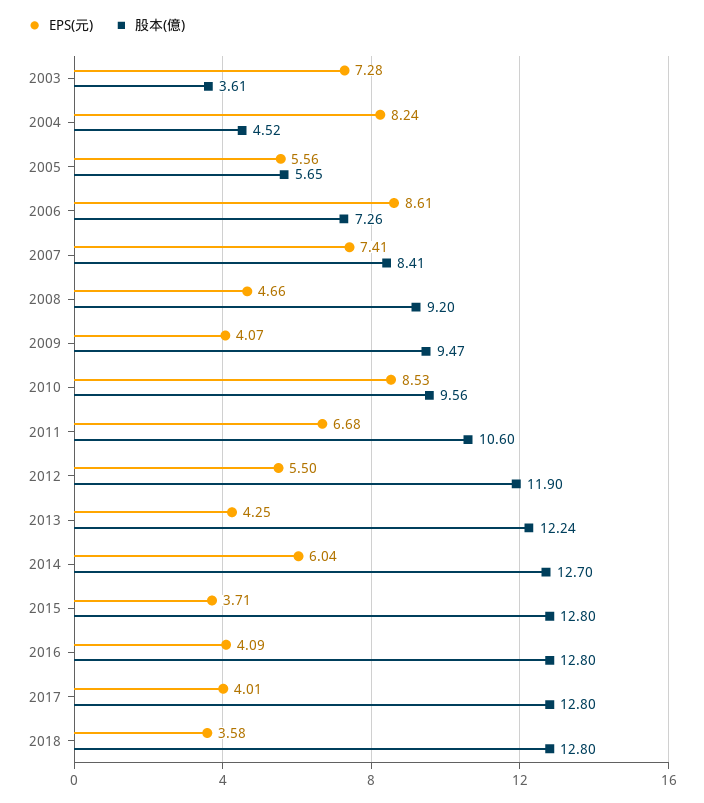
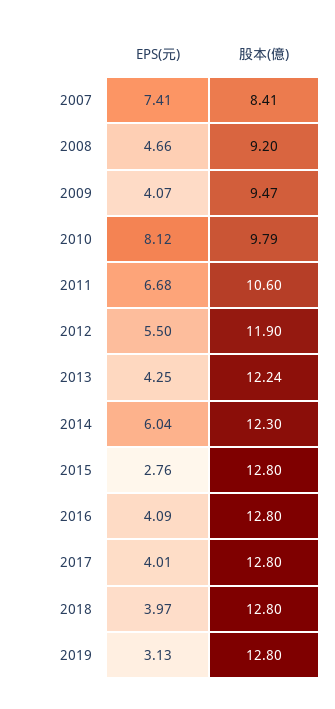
EPS(元), 2003: 7.28 -> none
股本(億), 2003: 3.61 -> none
EPS(元), 2004: 8.24 -> none
股本(億), 2004: 4.52 -> none
EPS(元), 2005: 5.56 -> none
股本(億), 2005: 5.65 -> none
EPS(元), 2006: 8.61 -> none
股本(億), 2006: 7.26 -> none
EPS(元), 2010: 8.53 -> 8.12
股本(億), 2010: 9.56 -> 9.79
股本(億), 2014: 12.7 -> 12.3
EPS(元), 2015: 3.71 -> 2.76
EPS(元), 2018: 3.58 -> 3.97
EPS(元), 2019: none -> 3.13
股本(億), 2019: none -> 12.8

